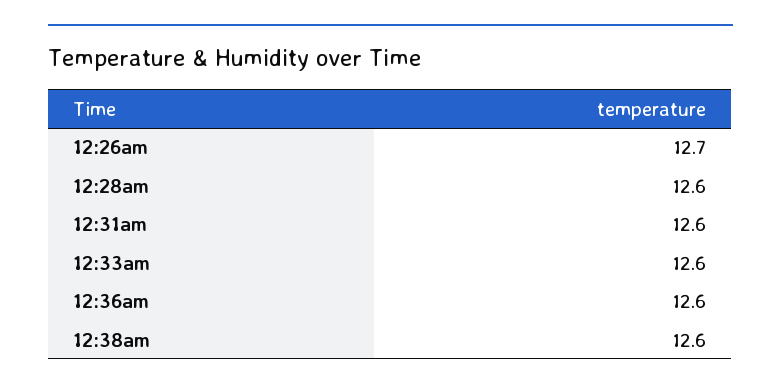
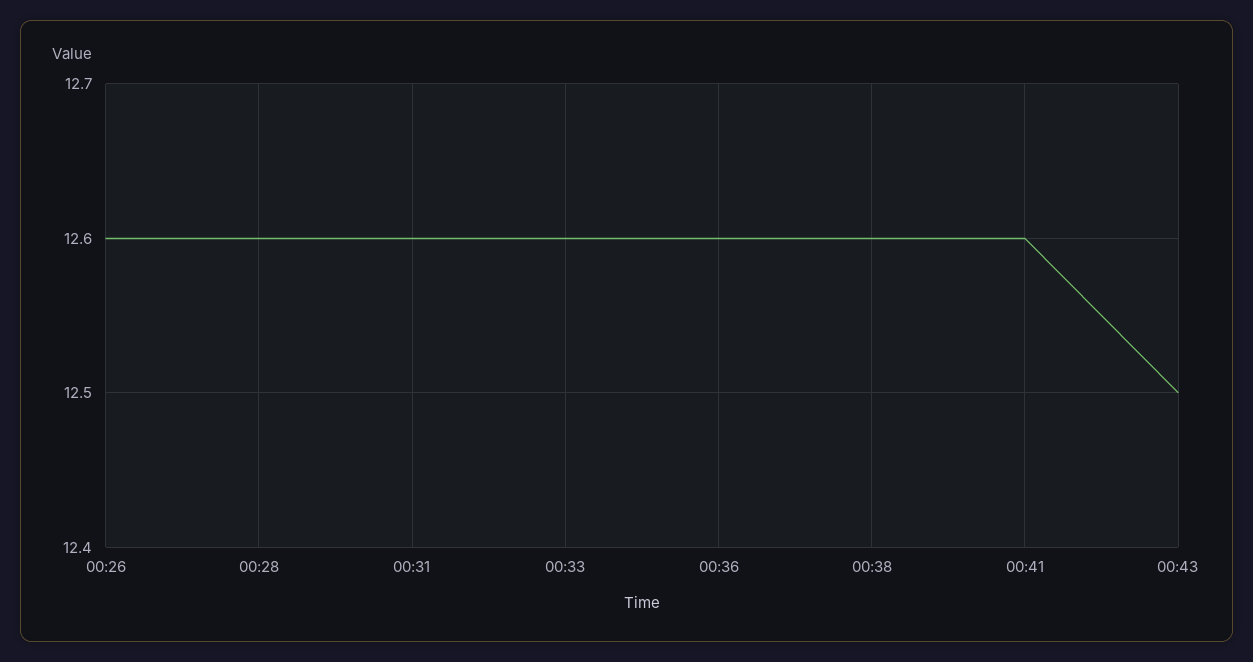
12:26am: 12.7 -> 12.6
00:41: none -> 12.6
00:43: none -> 12.5

